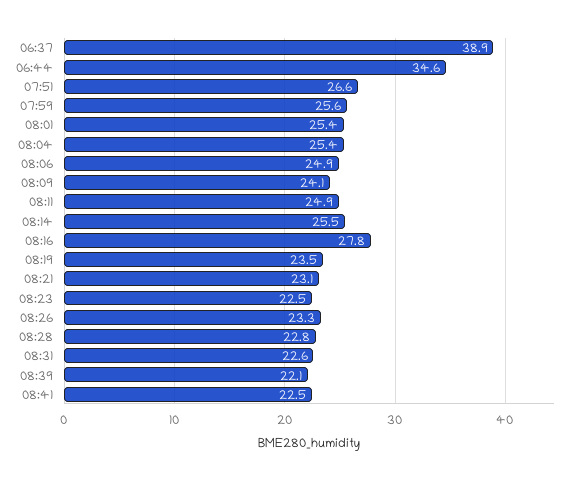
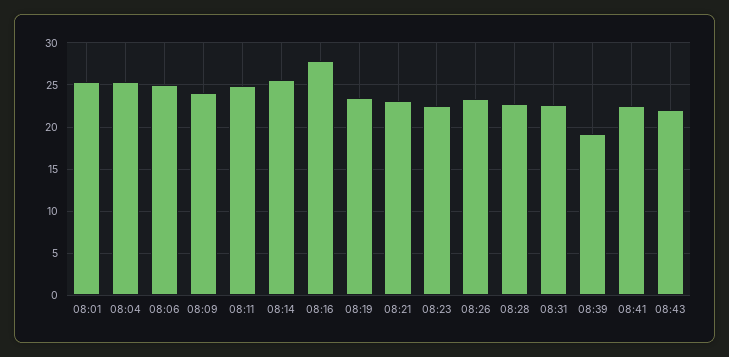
06:37: 38.9 -> none
06:44: 34.6 -> none
07:51: 26.6 -> none
07:59: 25.6 -> none
08:39: 22.1 -> 19
08:43: none -> 22

